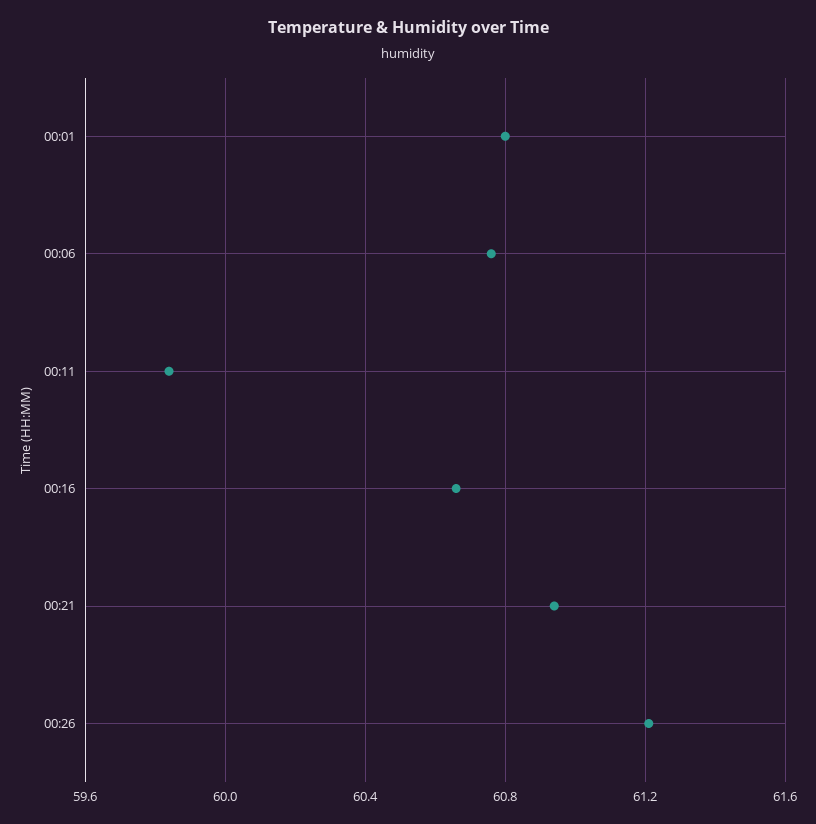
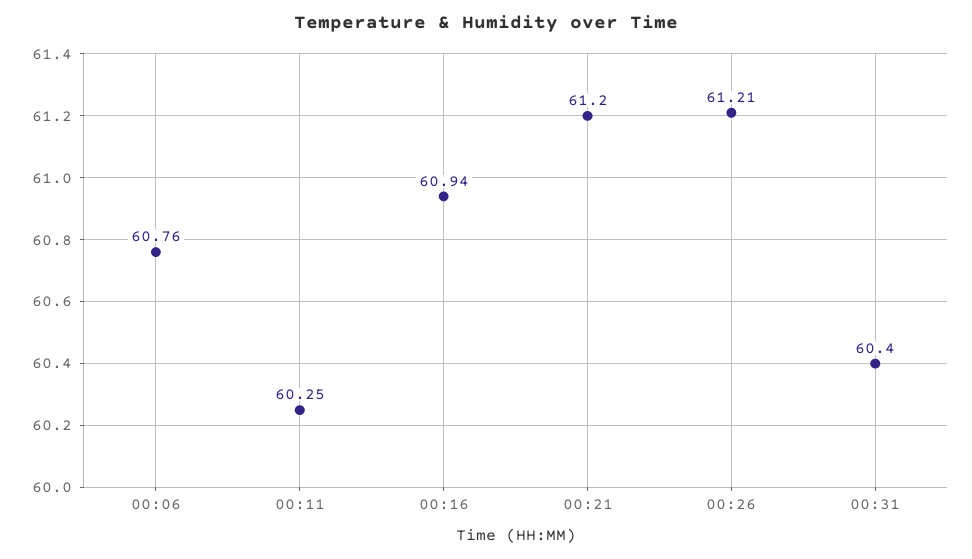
00:01: 60.8 -> none
00:11: 59.85 -> 60.25
00:16: 60.65 -> 60.94
00:21: 60.95 -> 61.2
00:31: none -> 60.4

